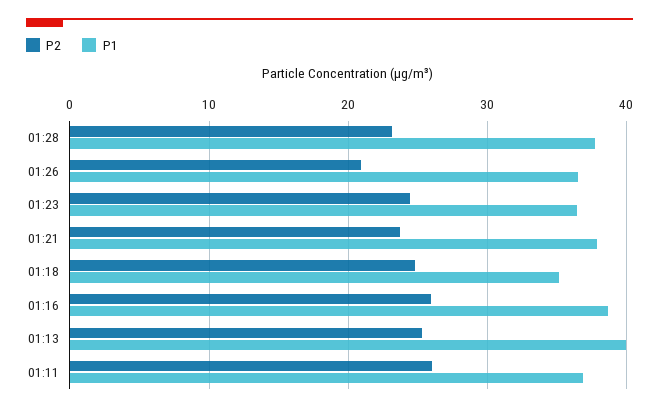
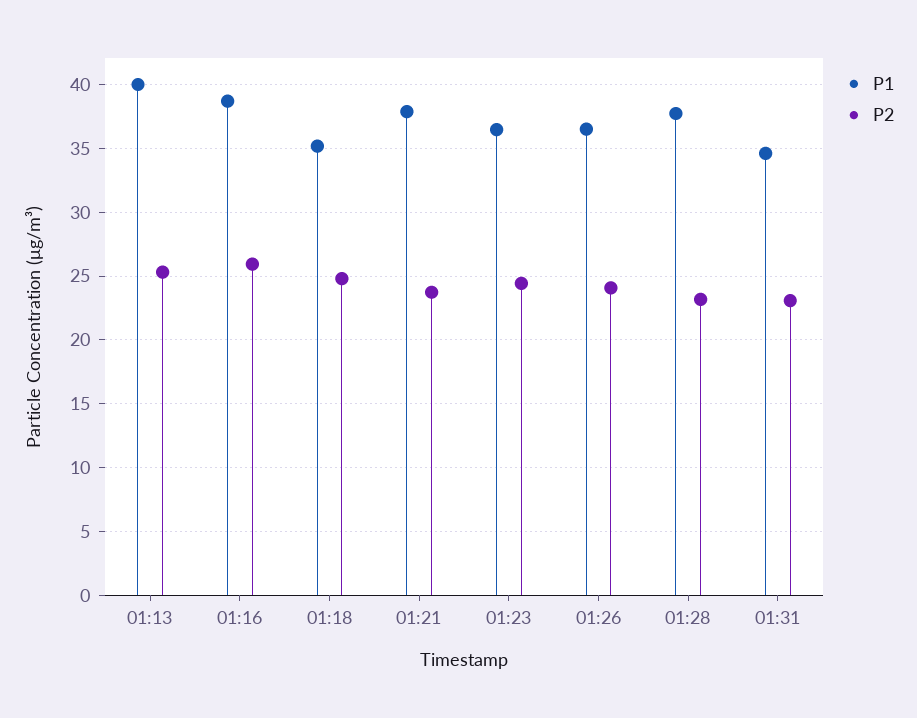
P2, 01:26: 21 -> 24
P2, 01:11: 26 -> none
P1, 01:11: 37 -> none
P1, 01:31: none -> 34.5
P2, 01:31: none -> 23

